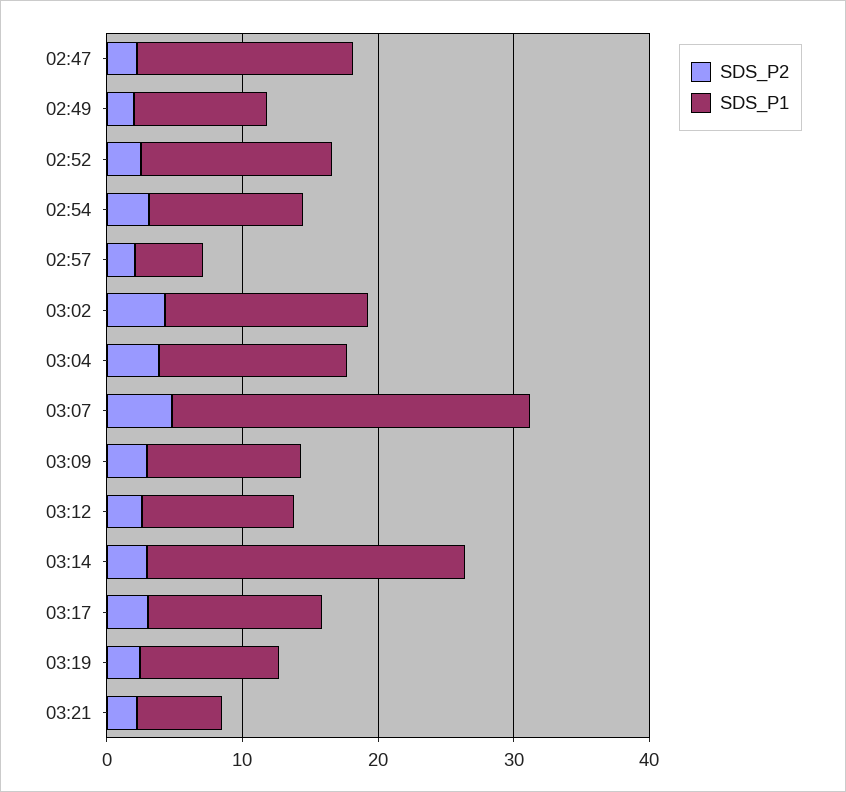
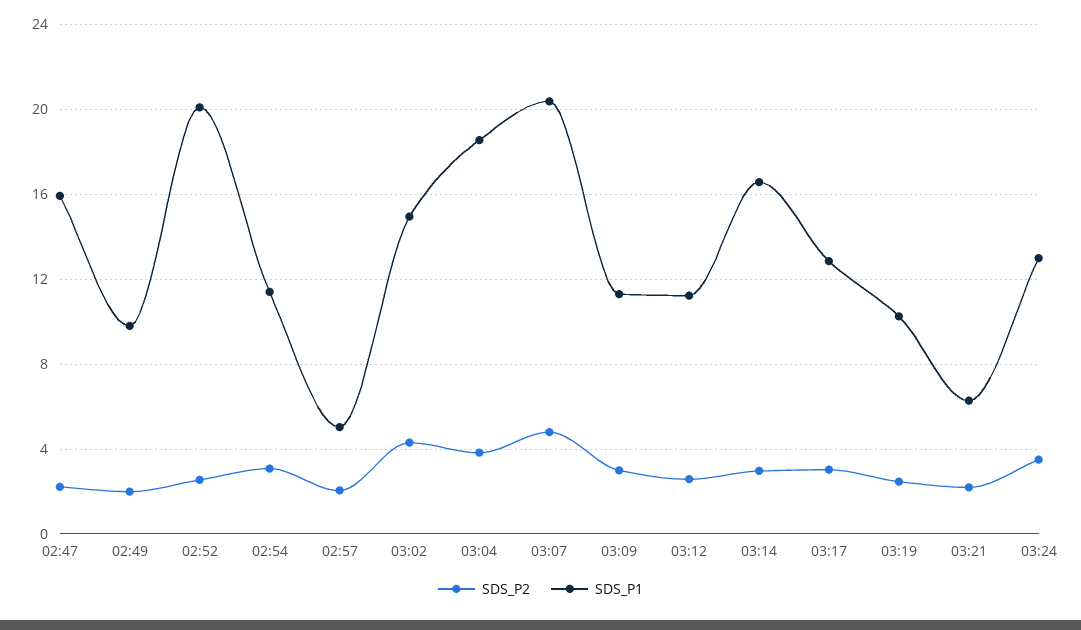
SDS_P1, 02:52: 14 -> 20
SDS_P1, 03:04: 14 -> 18.5
SDS_P1, 03:07: 26 -> 20.5
SDS_P1, 03:14: 24 -> 16.5
SDS_P2, 03:24: none -> 3.5
SDS_P1, 03:24: none -> 13

